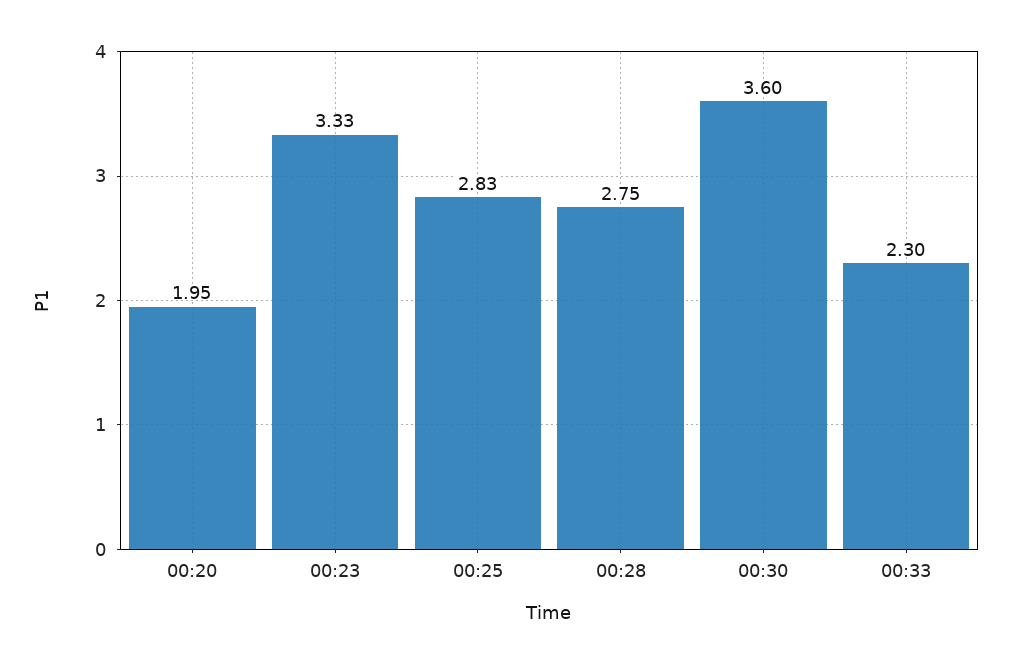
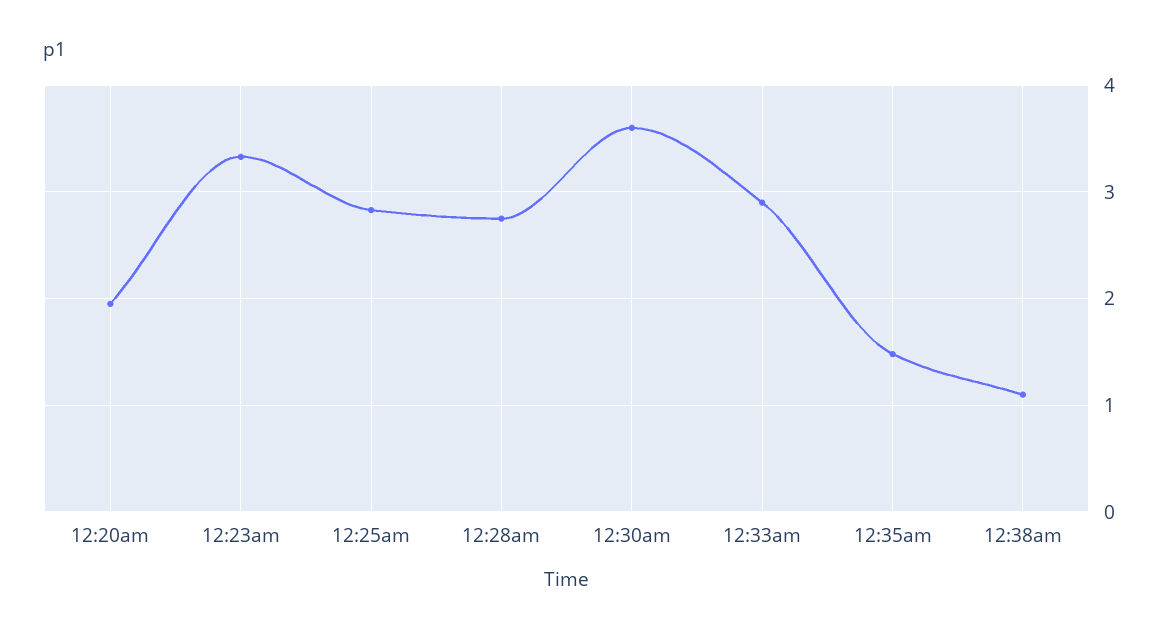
00:33: 2.3 -> 2.9
12:35am: none -> 1.5
12:38am: none -> 1.1

